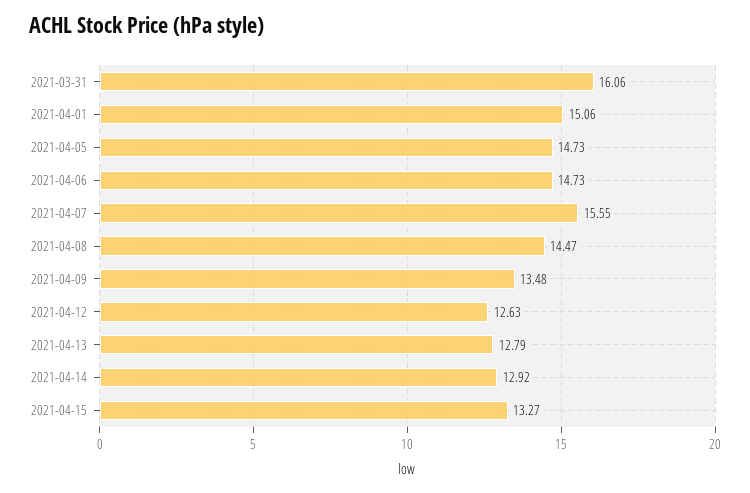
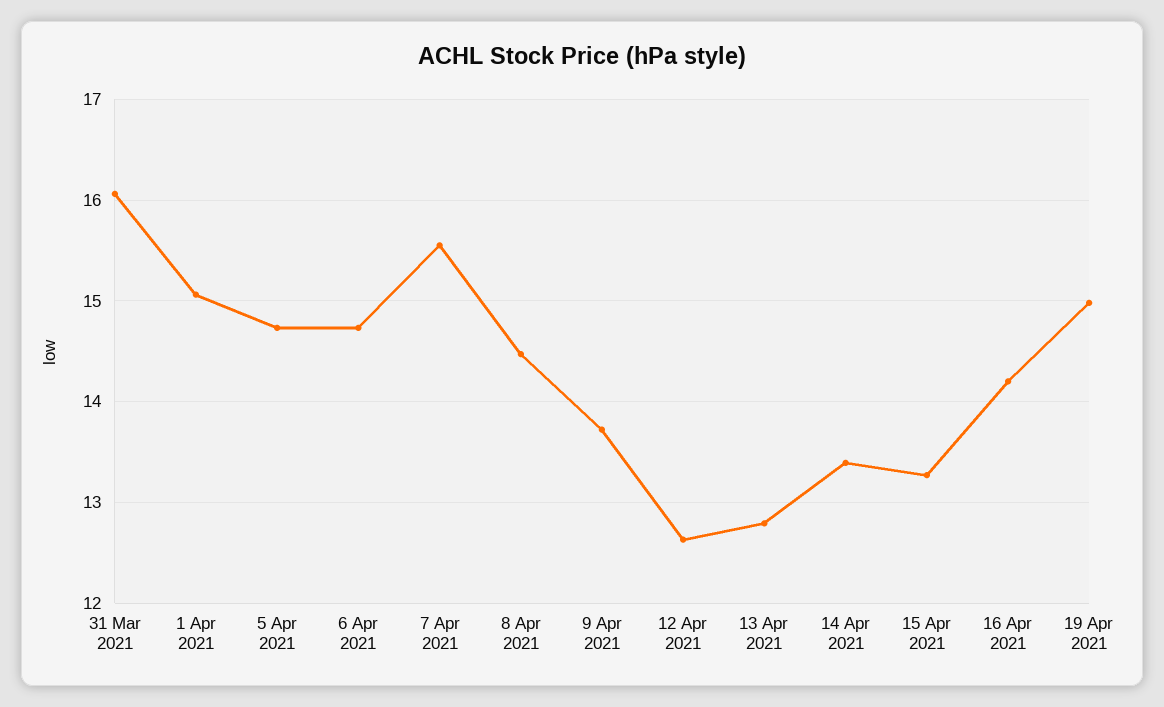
2021-04-09: 13.48 -> 13.7
2021-04-14: 12.92 -> 13.4
16 Apr 2021: none -> 14.2
19 Apr 2021: none -> 15

